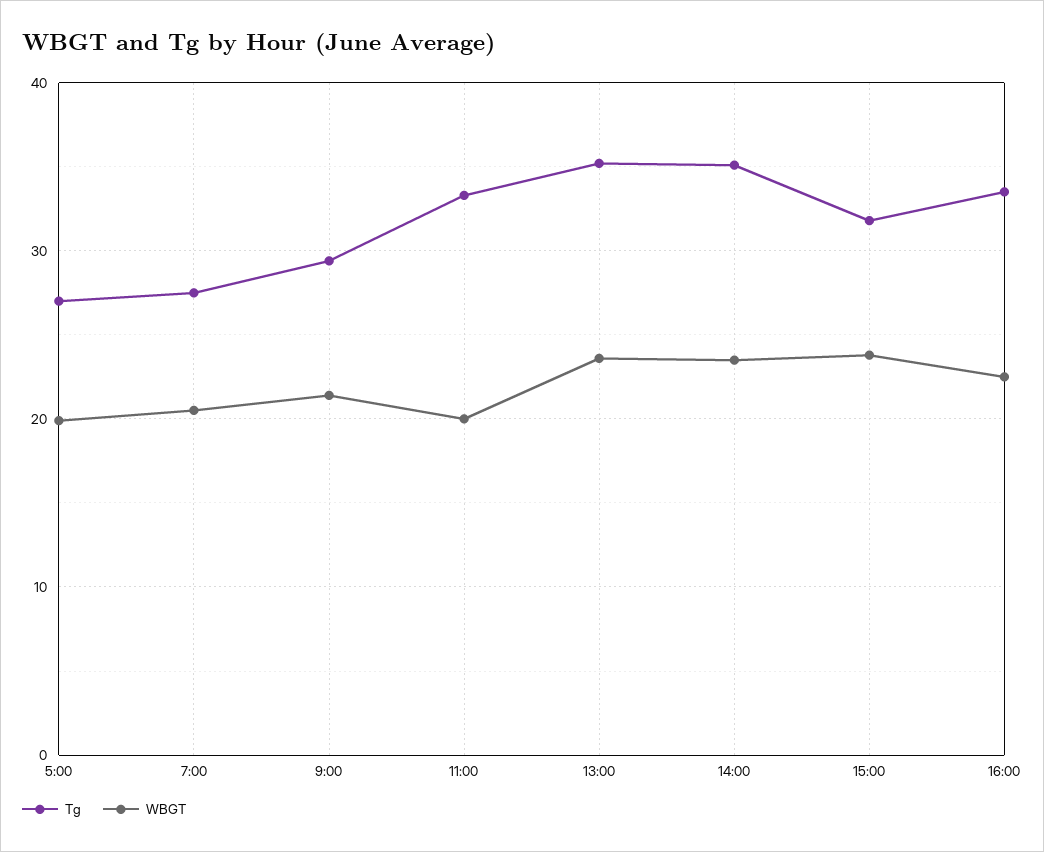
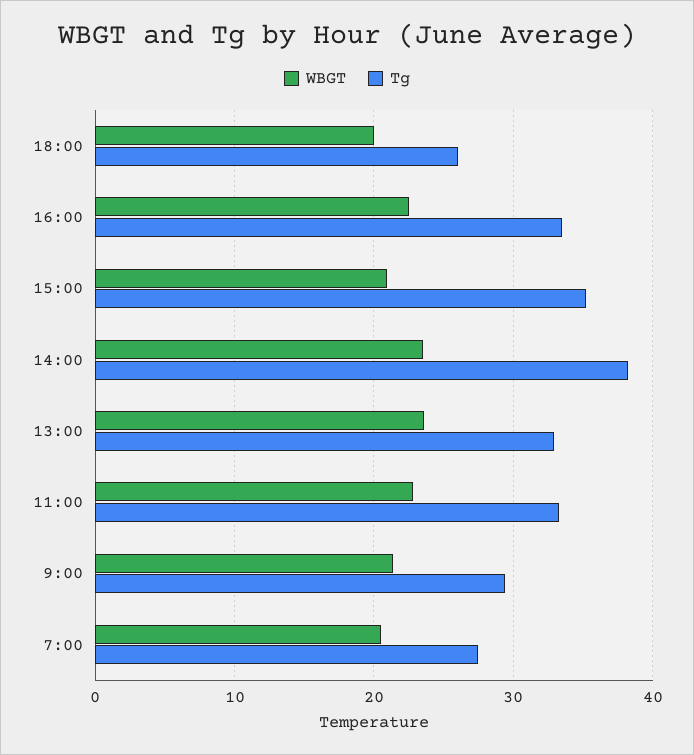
Tg, 5:00: 27 -> none
WBGT, 5:00: 20 -> none
WBGT, 11:00: 20 -> 23
Tg, 13:00: 35 -> 33
Tg, 14:00: 35 -> 38
Tg, 15:00: 32 -> 35
WBGT, 15:00: 24 -> 21
WBGT, 18:00: none -> 20
Tg, 18:00: none -> 26

